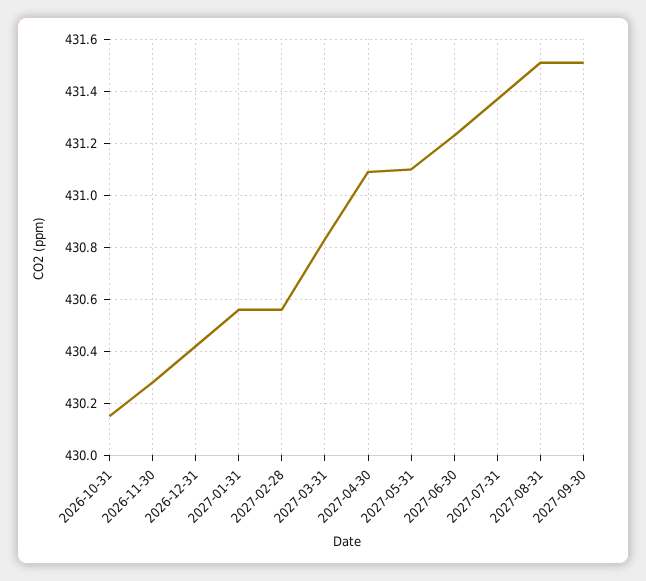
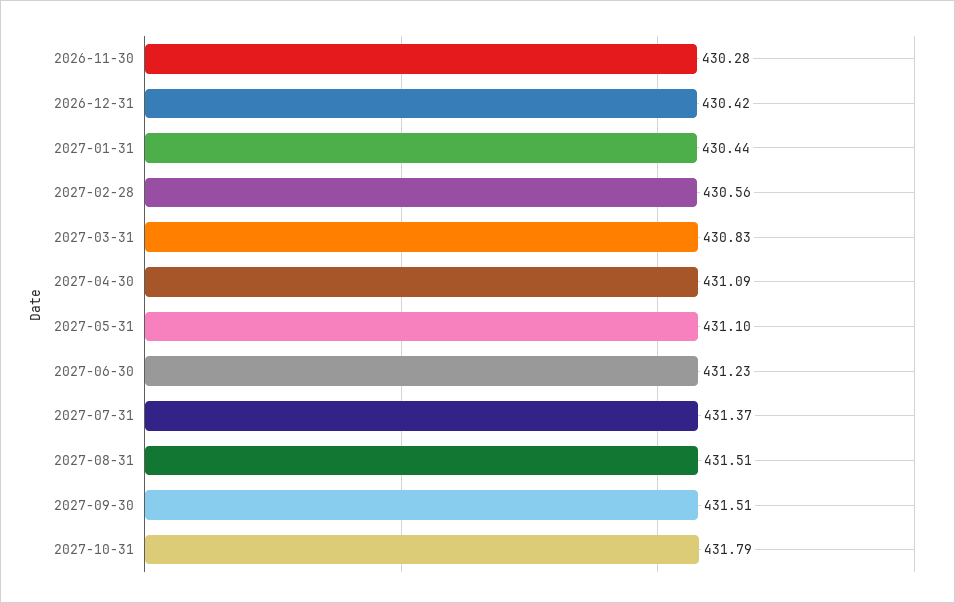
2026-10-31: 430.15 -> none
2027-01-31: 430.55 -> 430.44
2027-10-31: none -> 431.79

